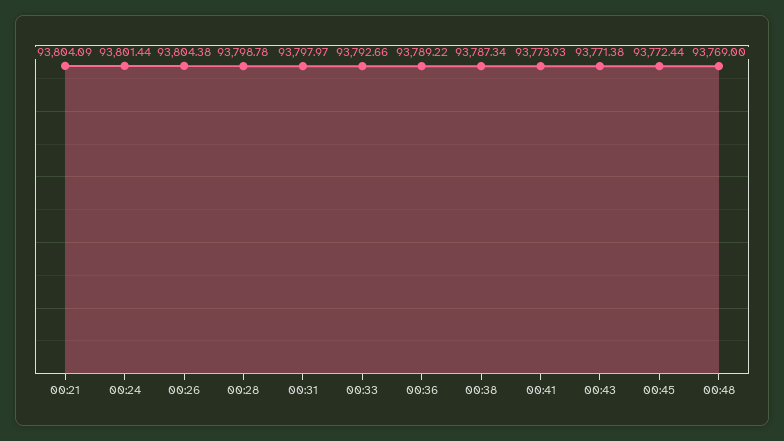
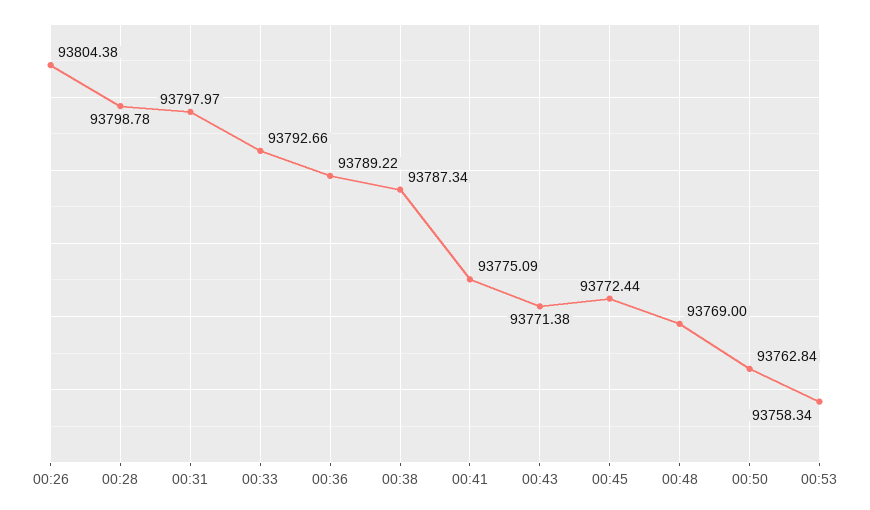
00:21: 93804.09 -> none
00:24: 93801.44 -> none
00:41: 93773.93 -> 93775.09
00:50: none -> 93762.84
00:53: none -> 93758.34

